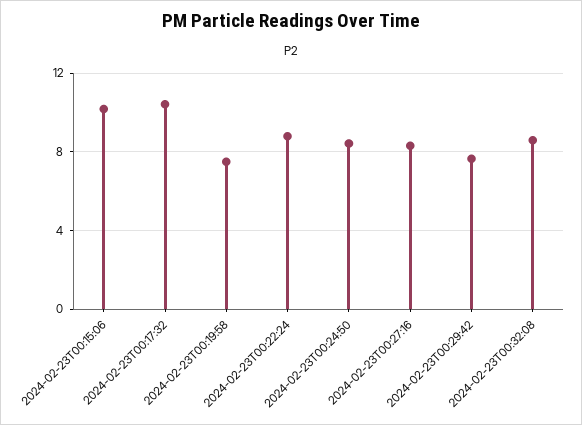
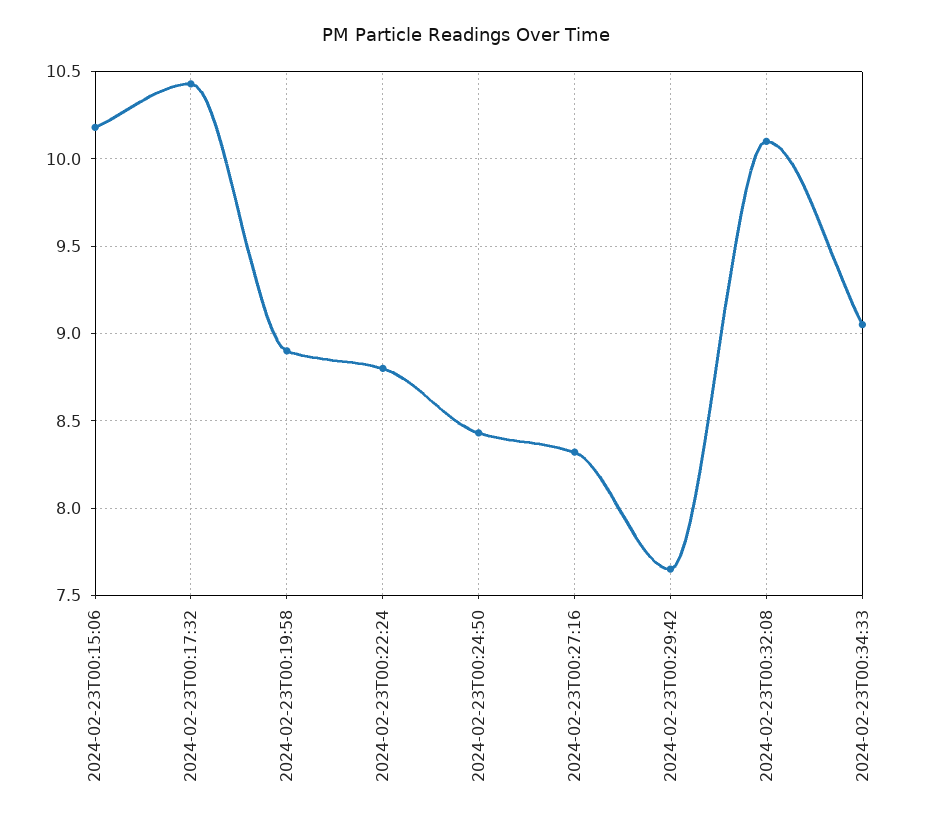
2024-02-23T00:19:58: 7.5 -> 8.9
2024-02-23T00:32:08: 8.5 -> 10.1
2024-02-23T00:34:33: none -> 9.05

